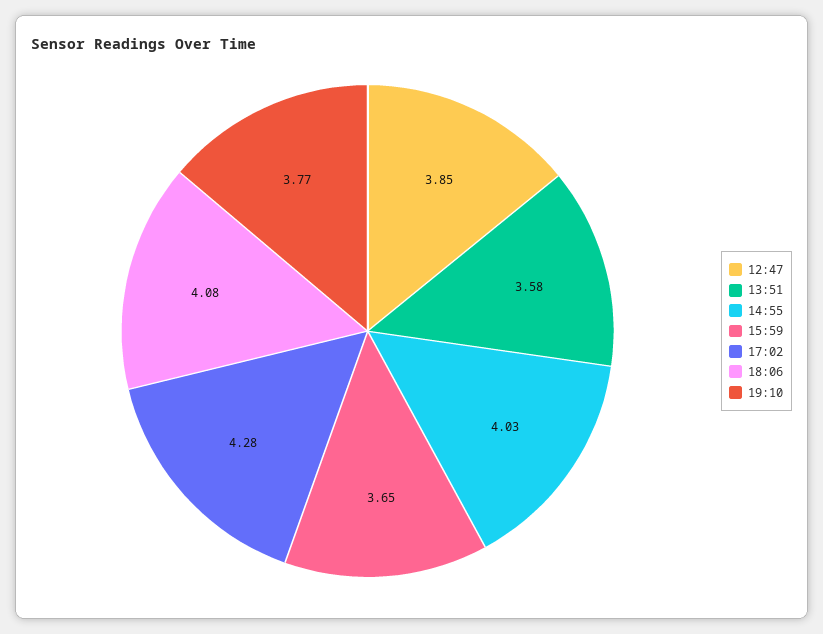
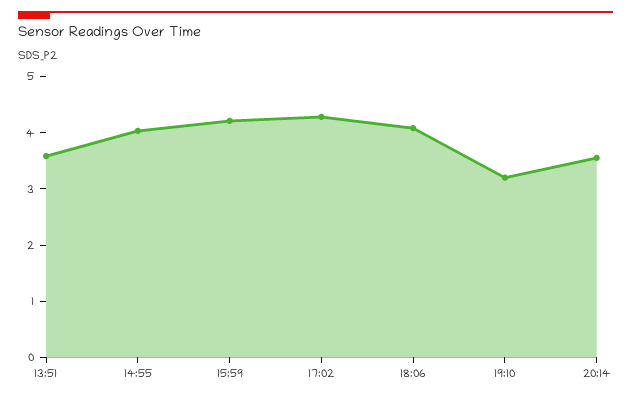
12:47: 3.85 -> none
15:59: 3.65 -> 4.2
19:10: 3.77 -> 3.2
20:14: none -> 3.6

